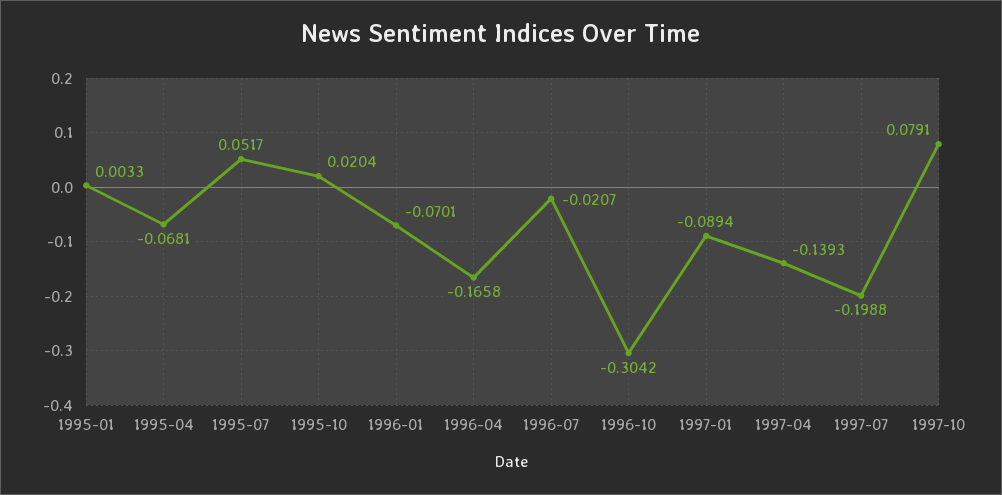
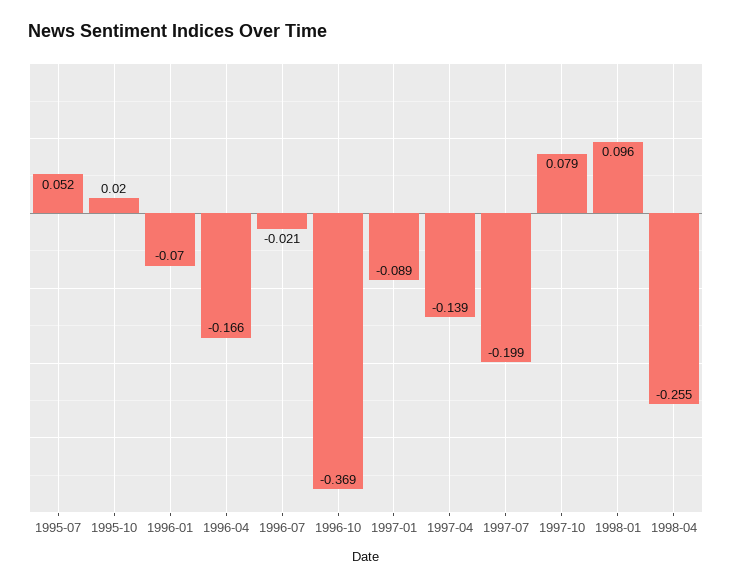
1995-01: 0.0033 -> none
1995-04: -0.0681 -> none
1996-10: -0.3042 -> -0.369
1998-01: none -> 0.096
1998-04: none -> -0.255

